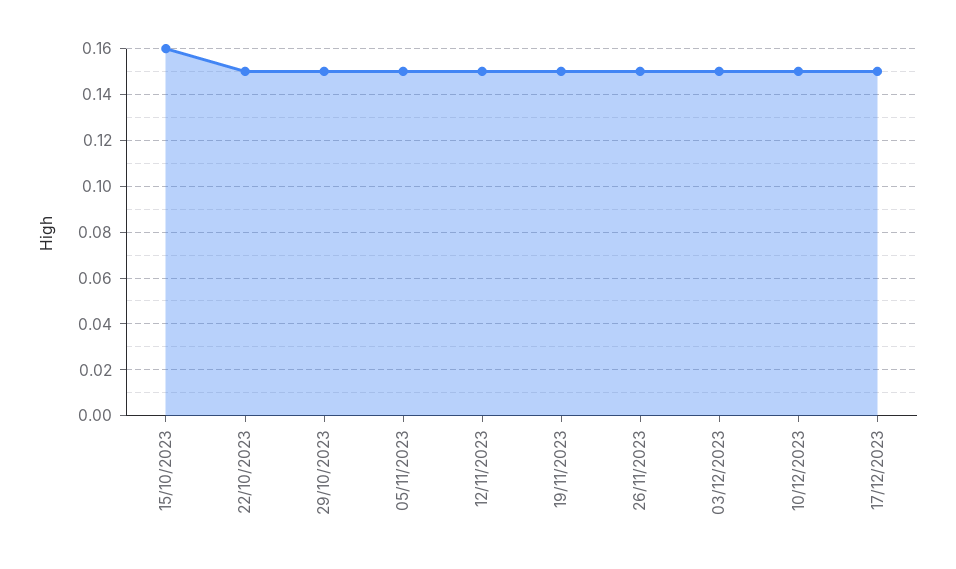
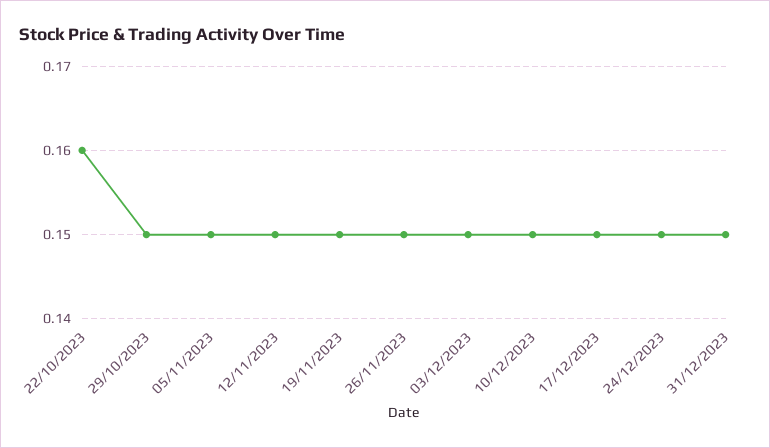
15/10/2023: 0.16 -> none
22/10/2023: 0.15 -> 0.16
24/12/2023: none -> 0.15
31/12/2023: none -> 0.15

